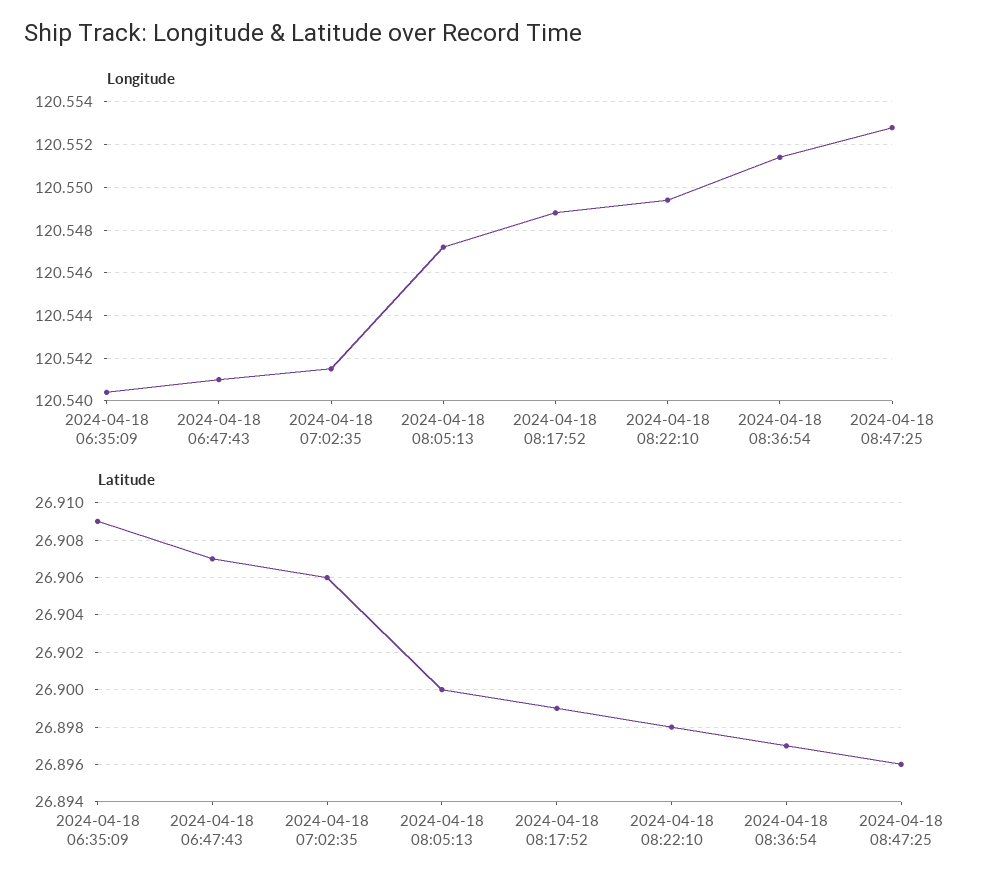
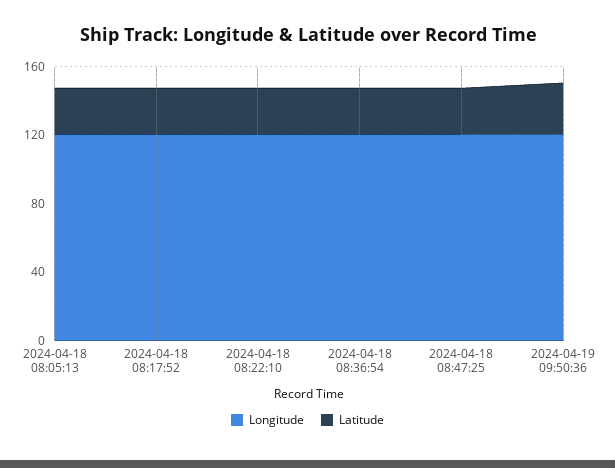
Longitude, 2024-04-18 06:35:09: 120.5405 -> none
Longitude, 2024-04-18 06:47:43: 120.541 -> none
Longitude, 2024-04-18 07:02:35: 120.5415 -> none
Latitude, 2024-04-18 06:35:09: 26.909 -> none
Latitude, 2024-04-18 06:47:43: 26.907 -> none
Latitude, 2024-04-18 07:02:35: 26.906 -> none
Longitude, 2024-04-19 09:50:36: none -> 120
Latitude, 2024-04-19 09:50:36: none -> 30

